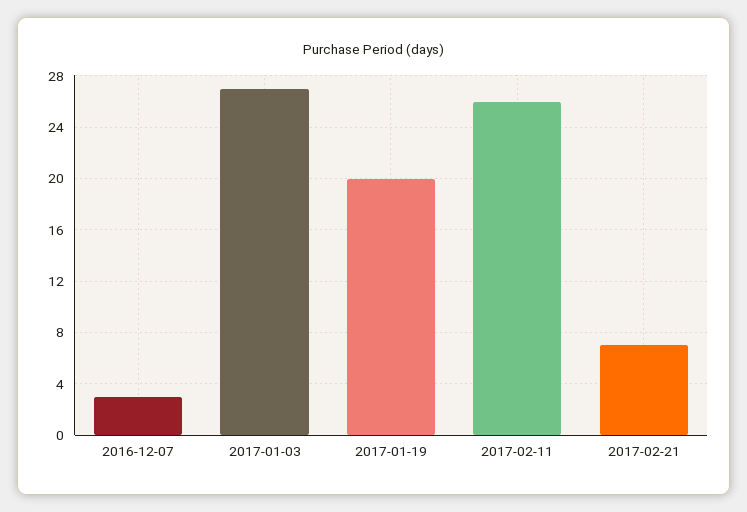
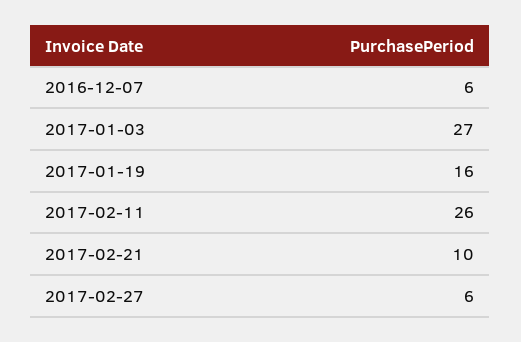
2016-12-07: 3 -> 6
2017-01-19: 20 -> 16
2017-02-21: 7 -> 10
2017-02-27: none -> 6

